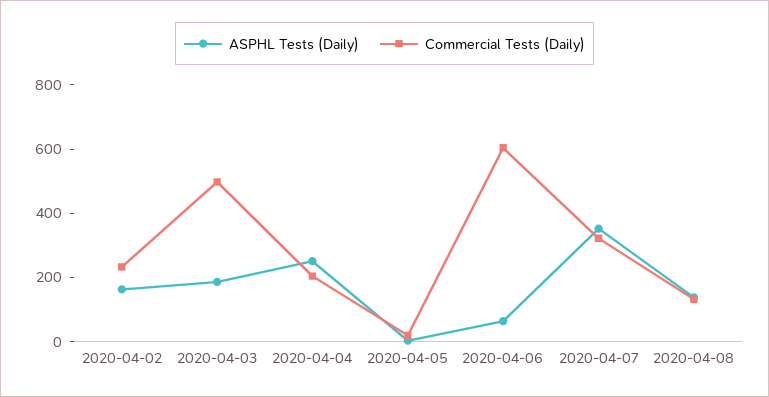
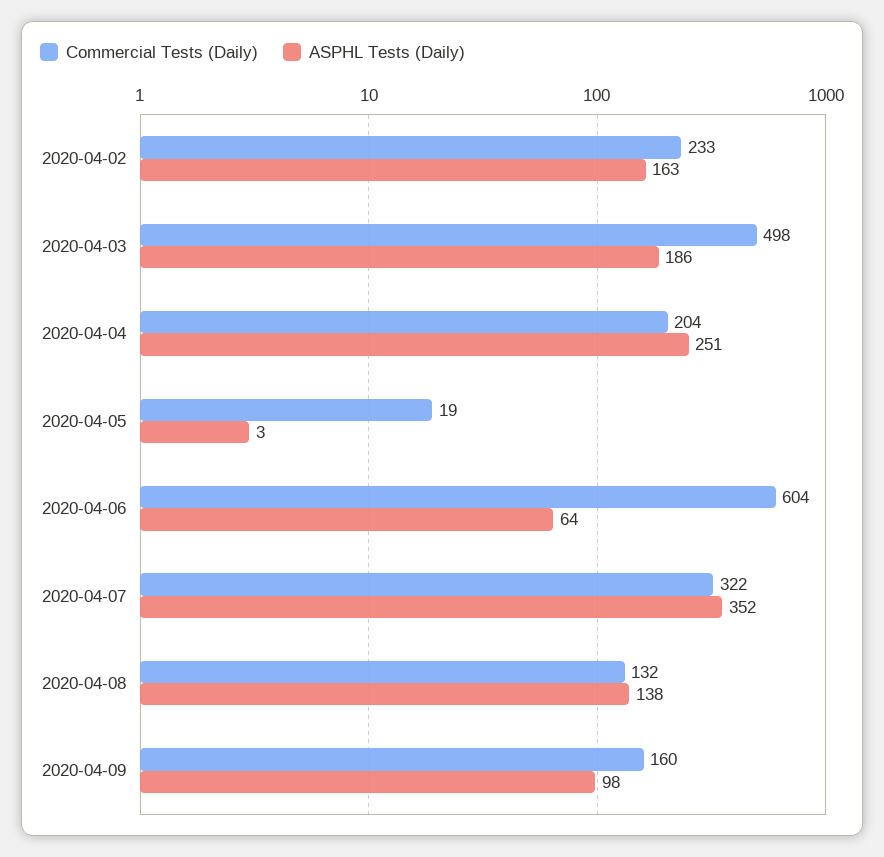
Commercial Tests (Daily), 2020-04-09: none -> 160
ASPHL Tests (Daily), 2020-04-09: none -> 98

